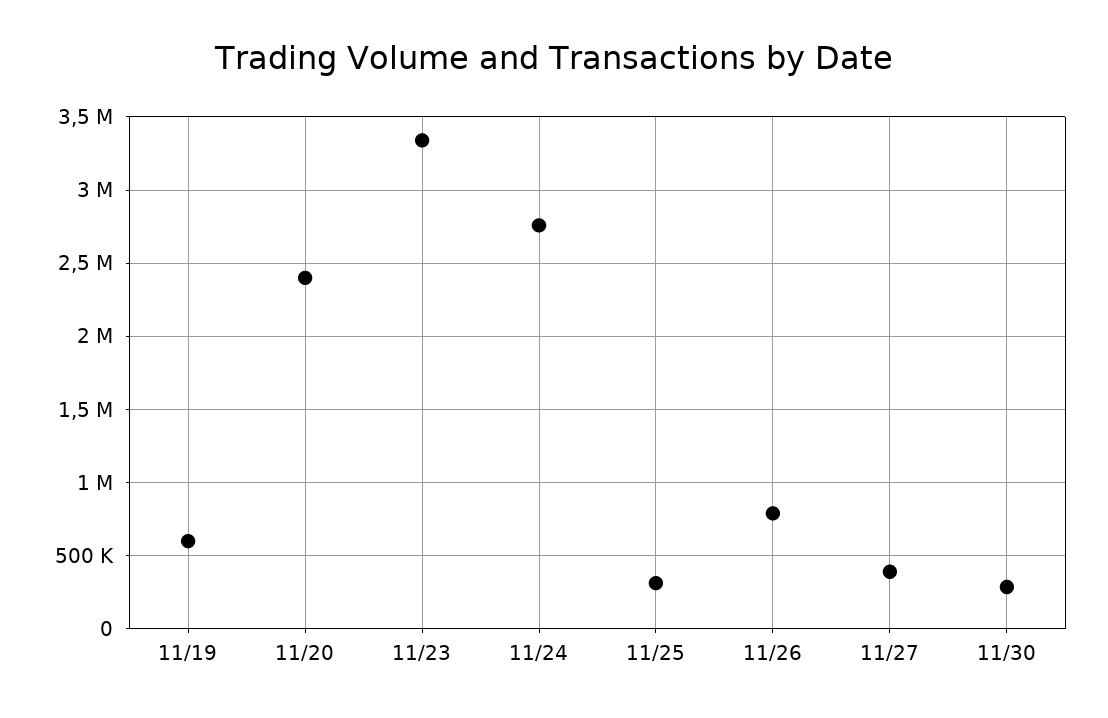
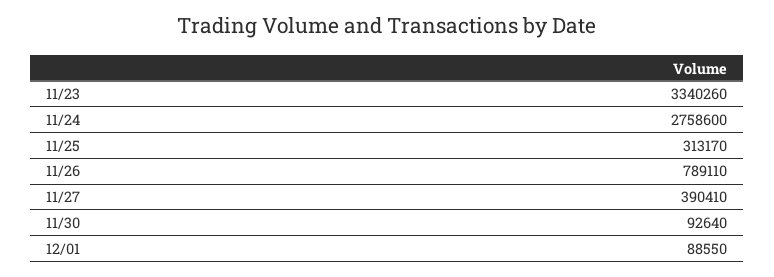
11/19: 600000 -> none
11/20: 2400000 -> none
11/30: 300000 -> 92640
12/01: none -> 88550

